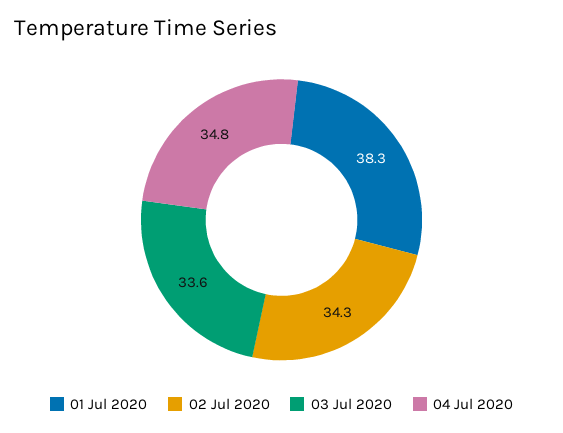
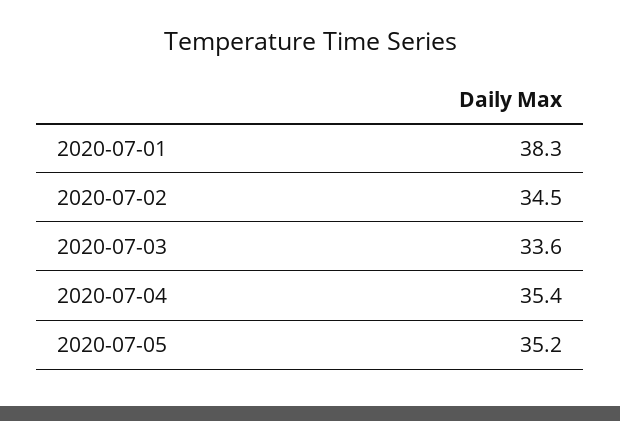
02 Jul 2020: 34.3 -> 34.5
04 Jul 2020: 34.8 -> 35.4
2020-07-05: none -> 35.2

